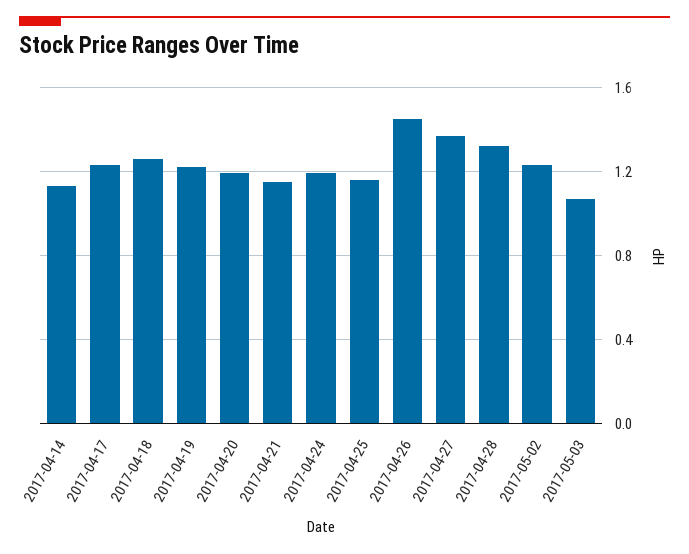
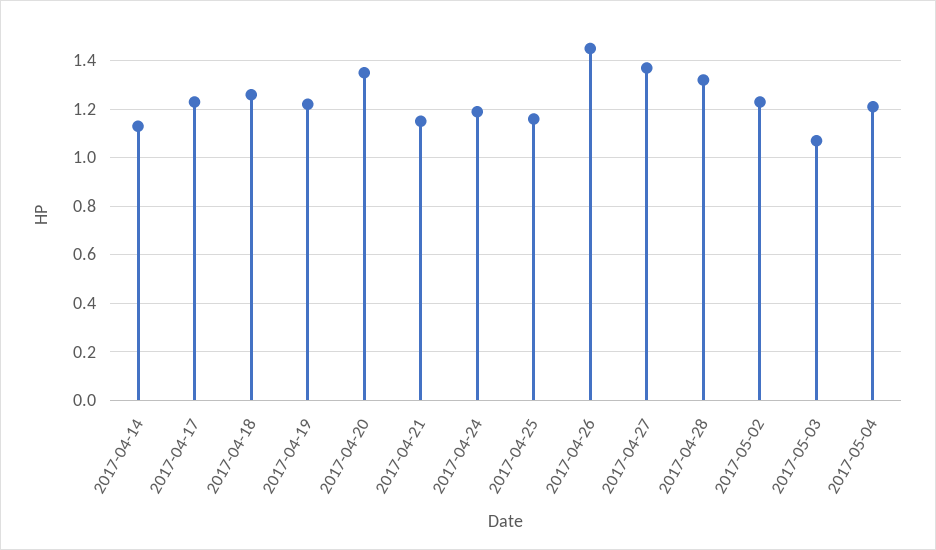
2017-04-20: 1.2 -> 1.35
2017-05-04: none -> 1.2

